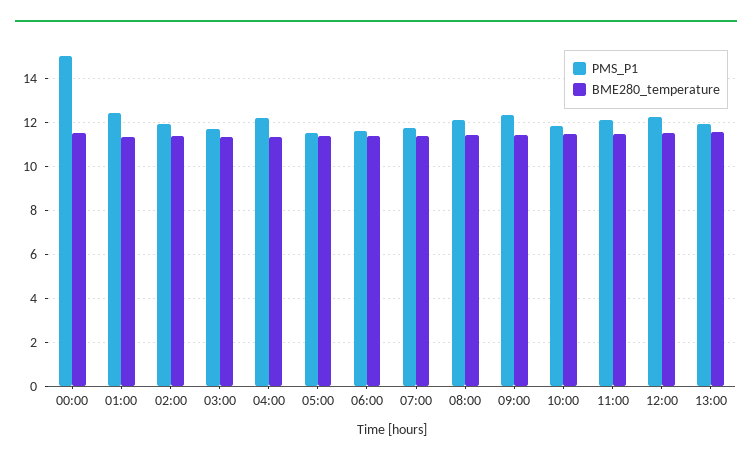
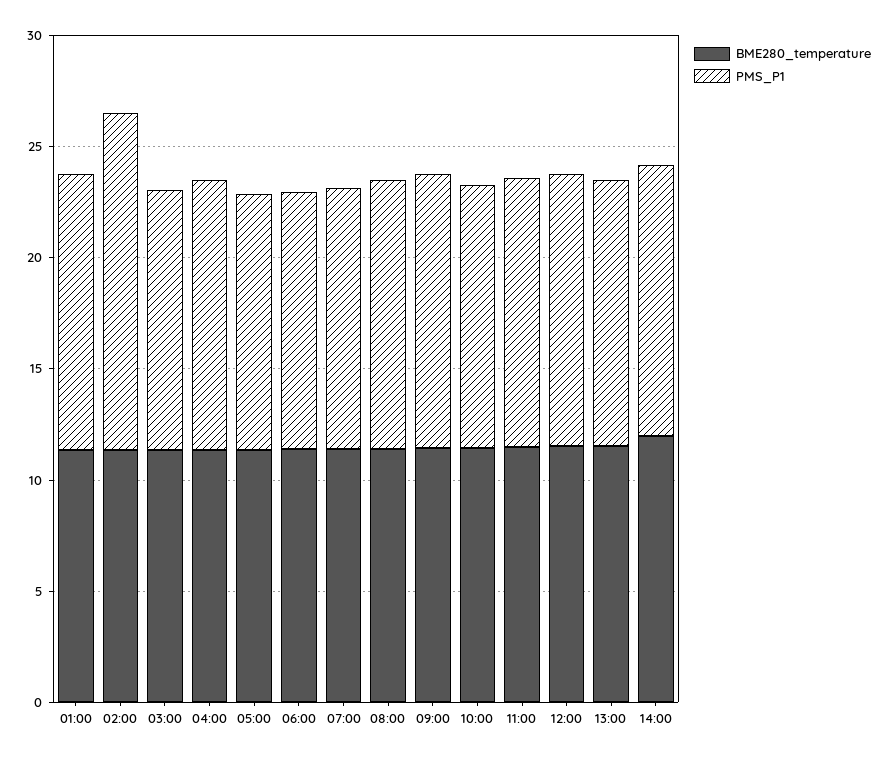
PMS_P1, 00:00: 15 -> none
BME280_temperature, 00:00: 11.5 -> none
PMS_P1, 02:00: 12 -> 15
BME280_temperature, 14:00: none -> 12
PMS_P1, 14:00: none -> 12

